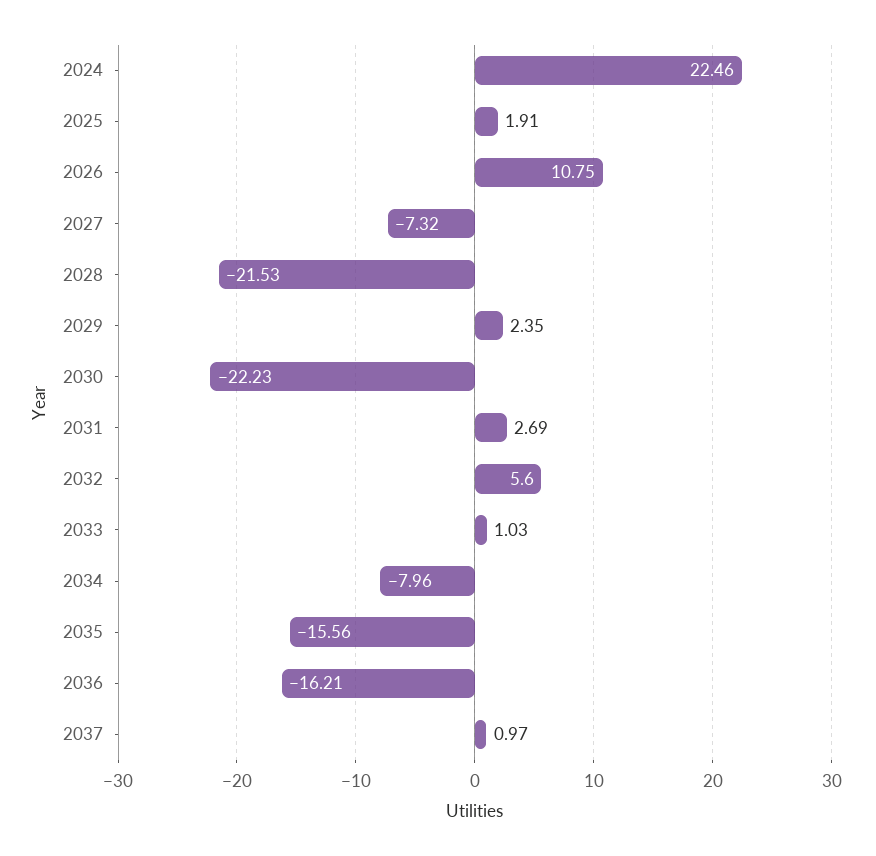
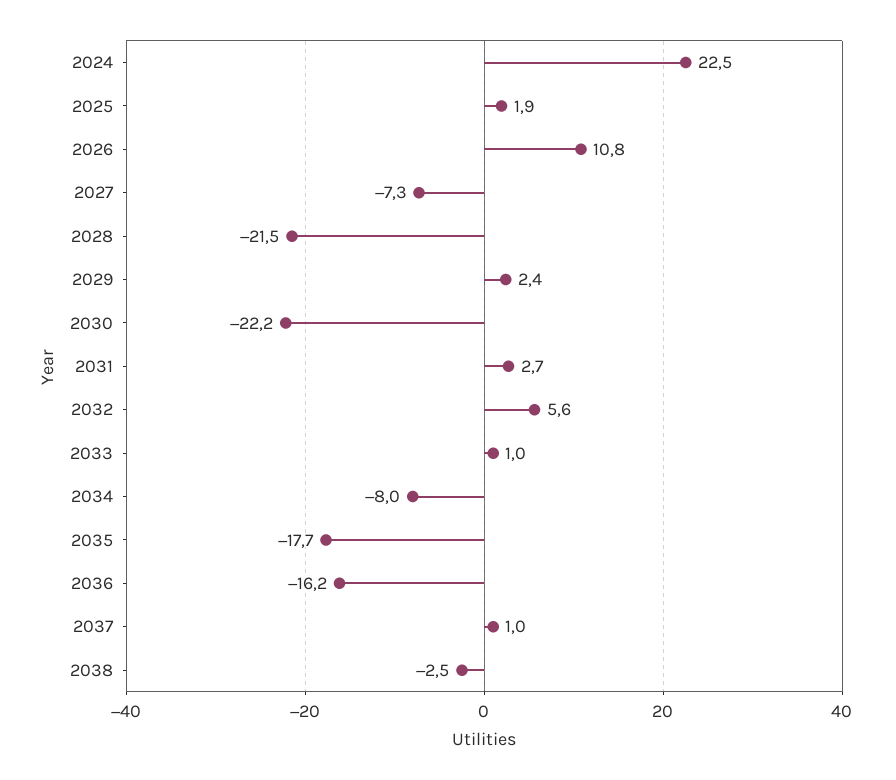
2035: -15.56 -> -17.7
2038: none -> -2.5

